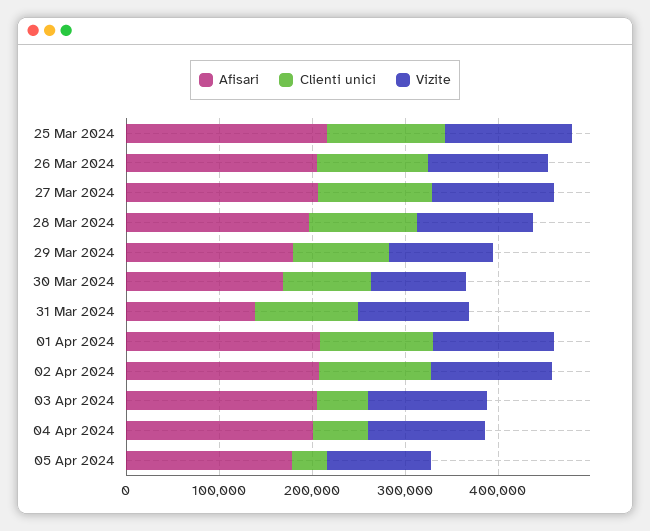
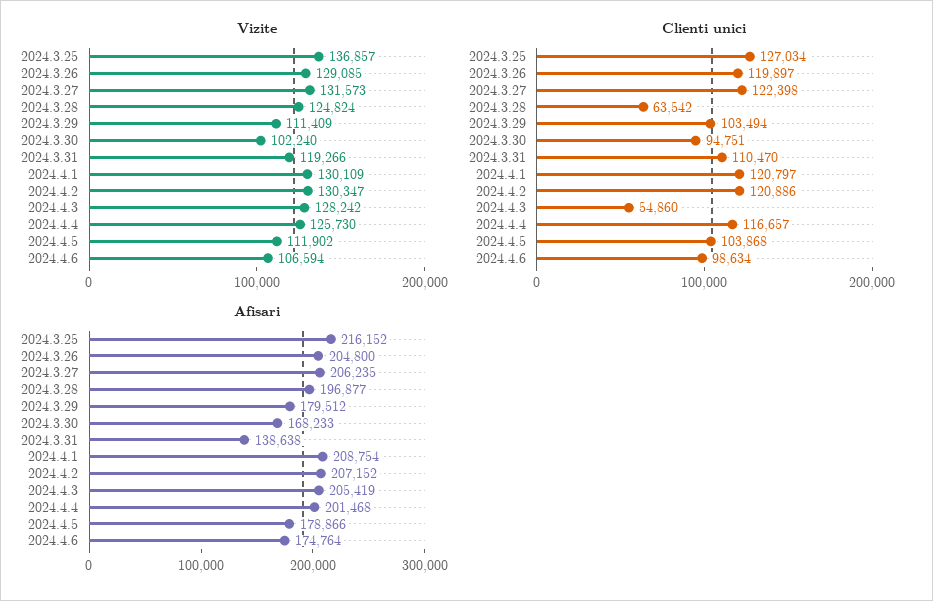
Clienti unici, 28 Mar 2024: 120000 -> 63542
Clienti unici, 04 Apr 2024: 60000 -> 116657
Clienti unici, 05 Apr 2024: 40000 -> 103868
Vizite, 2024.4.6: none -> 106594
Clienti unici, 2024.4.6: none -> 98634
Afisari, 2024.4.6: none -> 174764

